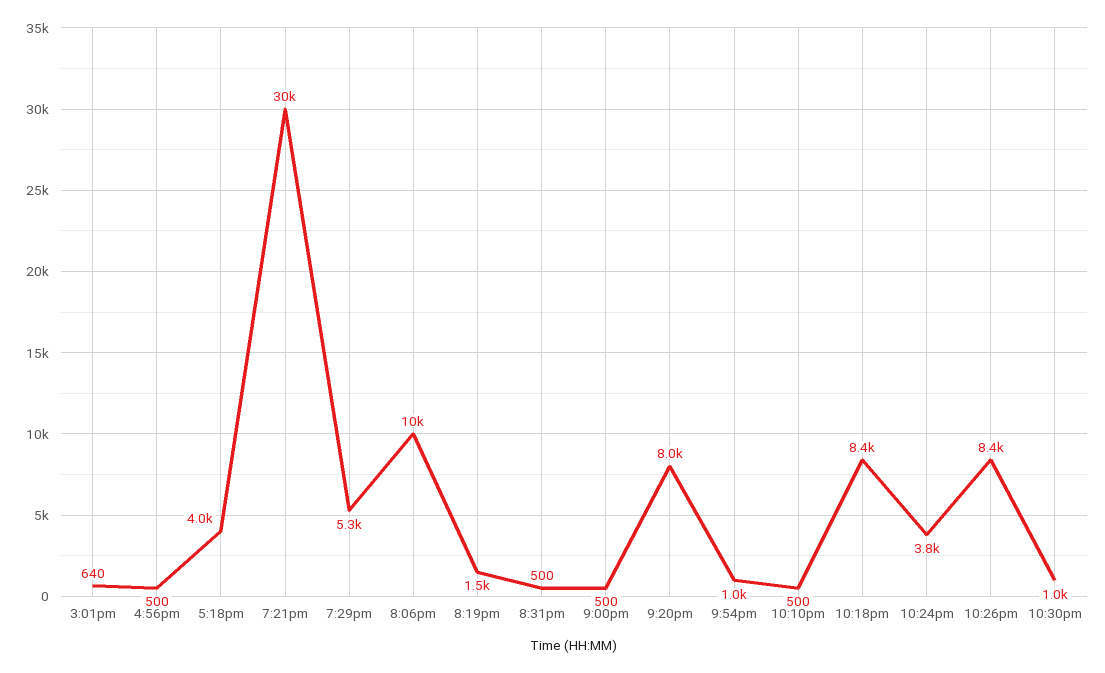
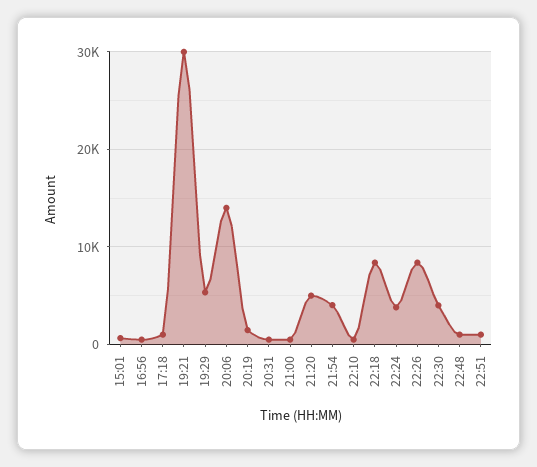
5:18pm: 4000 -> 1000
8:06pm: 10000 -> 14000
9:20pm: 8000 -> 5000
9:54pm: 1000 -> 4000
10:30pm: 1000 -> 4000
22:48: none -> 1000
22:51: none -> 1000

